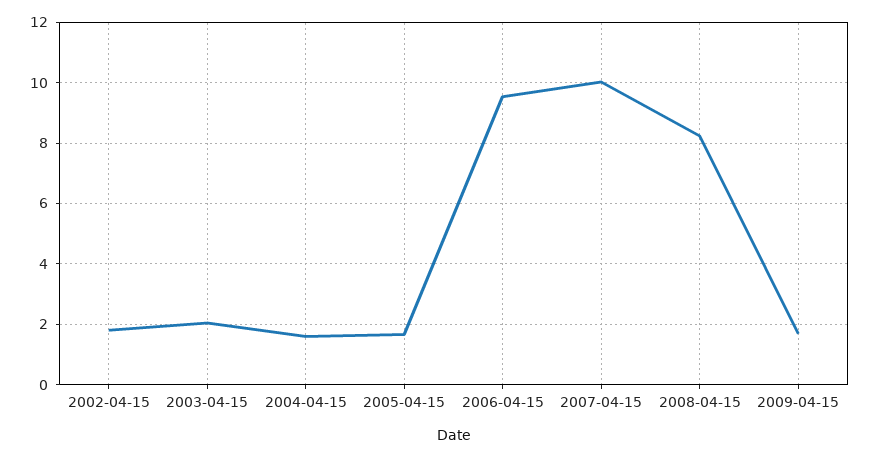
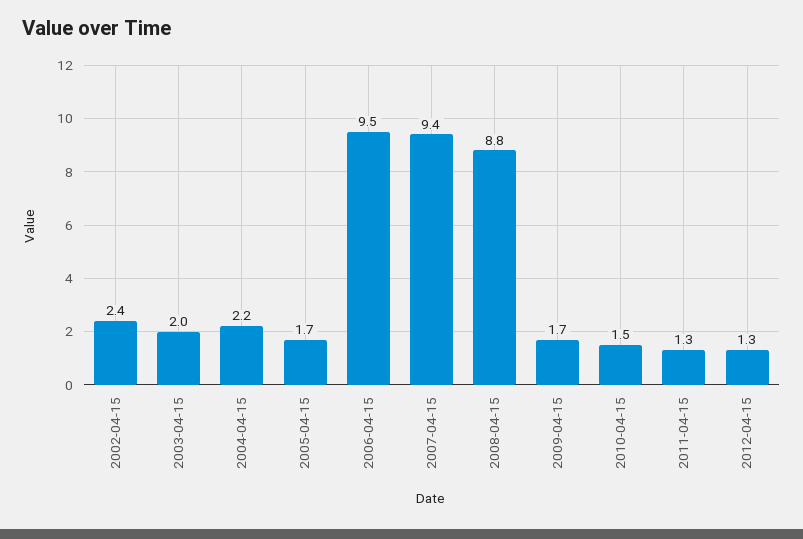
2002-04-15: 1.8 -> 2.4
2004-04-15: 1.6 -> 2.2
2007-04-15: 10 -> 9.4
2008-04-15: 8.2 -> 8.8
2010-04-15: none -> 1.5
2011-04-15: none -> 1.3
2012-04-15: none -> 1.3

